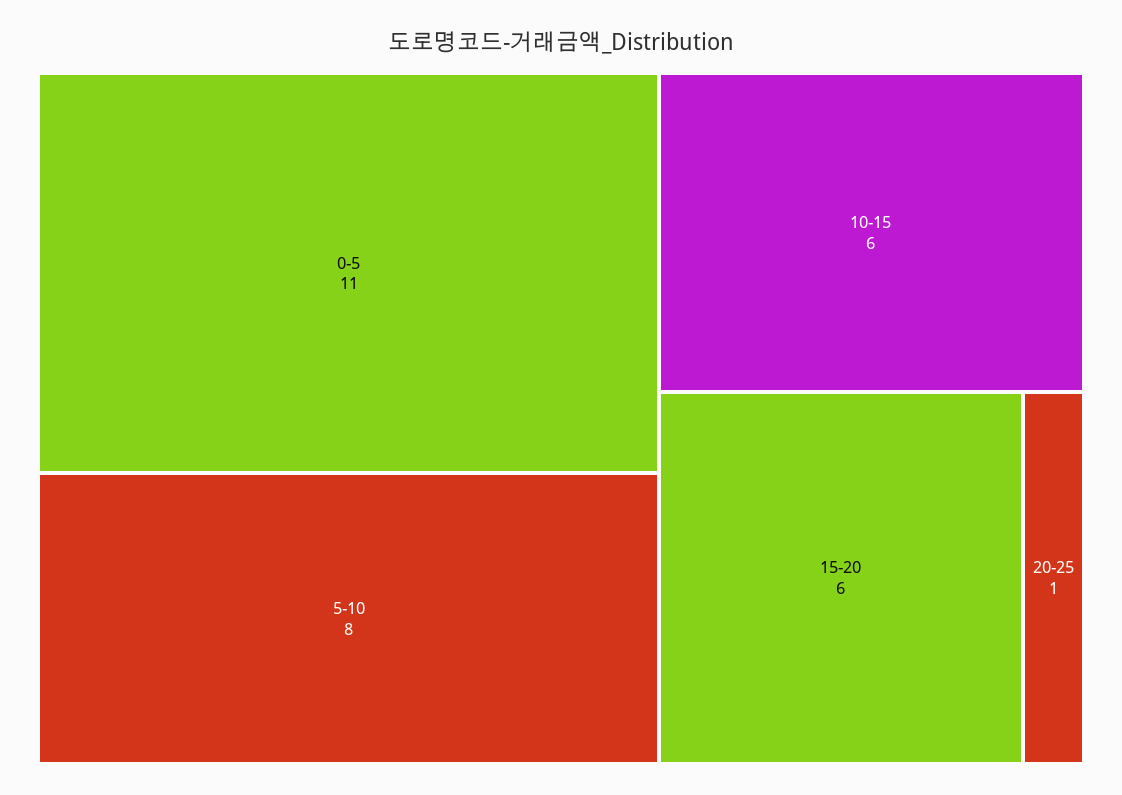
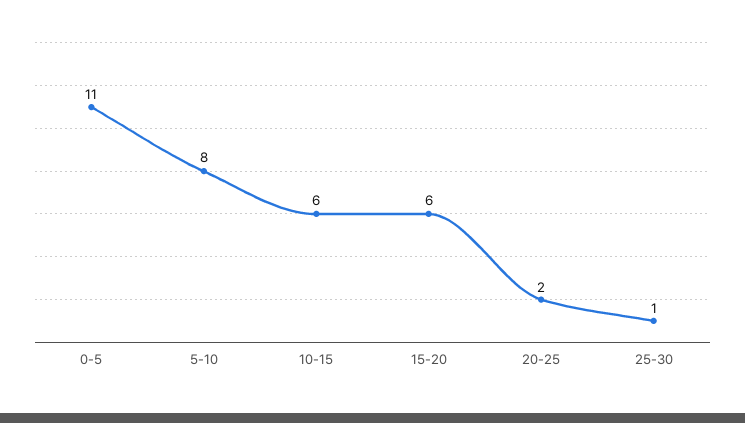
20-25: 1 -> 2
25-30: none -> 1

